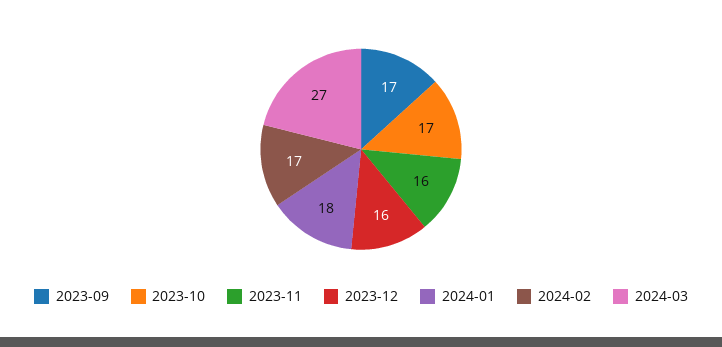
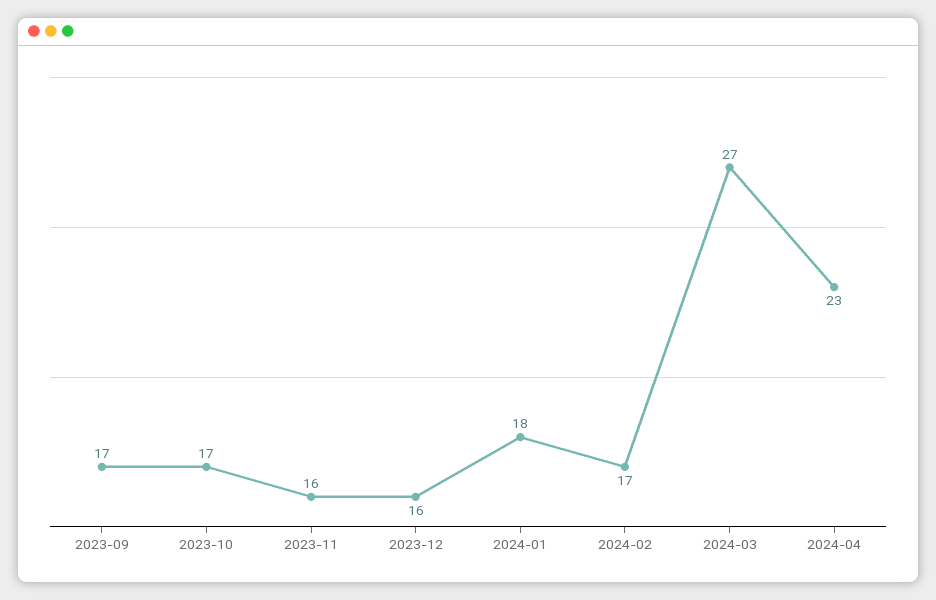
2024-04: none -> 23

